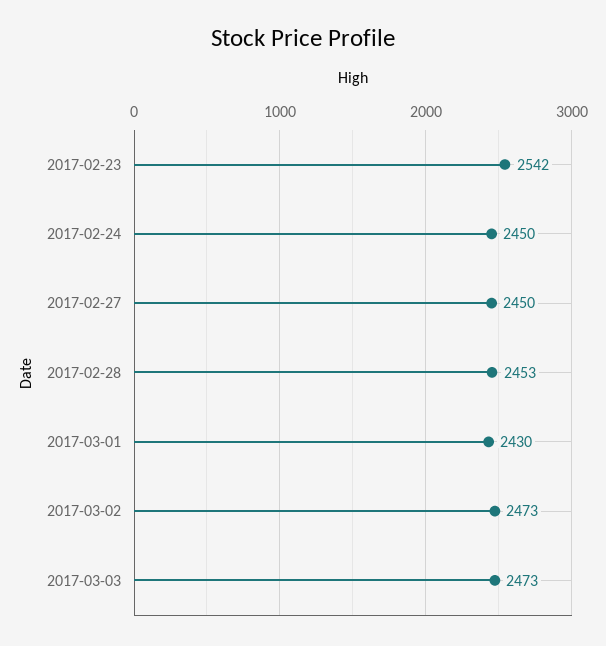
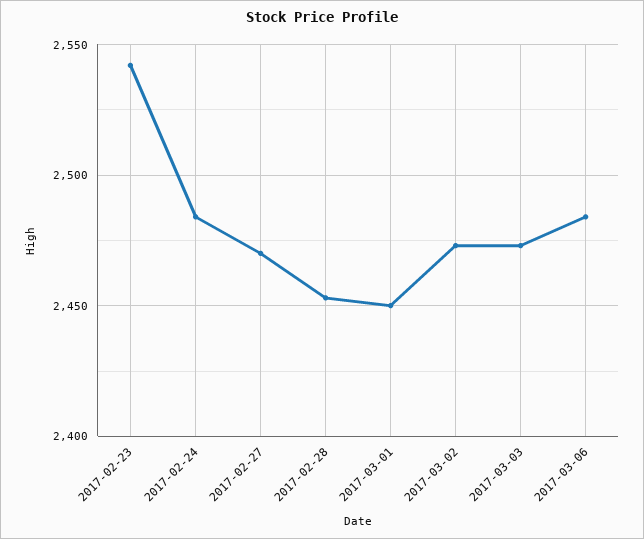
2017-02-24: 2450 -> 2485
2017-02-27: 2450 -> 2470
2017-03-01: 2430 -> 2450
2017-03-06: none -> 2485

